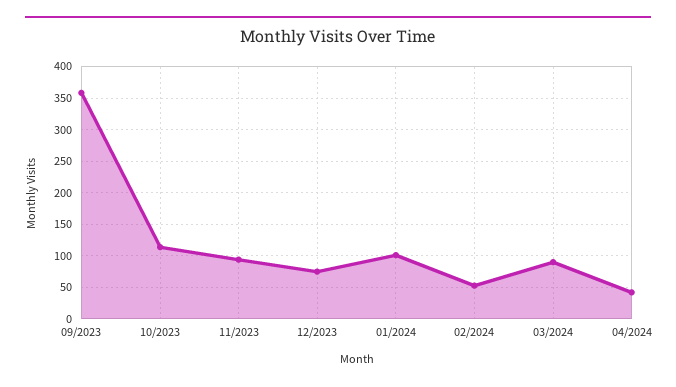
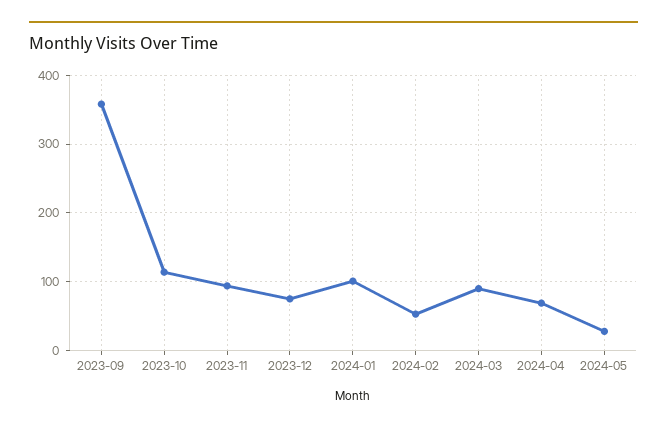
04/2024: 40 -> 70
2024-05: none -> 30

